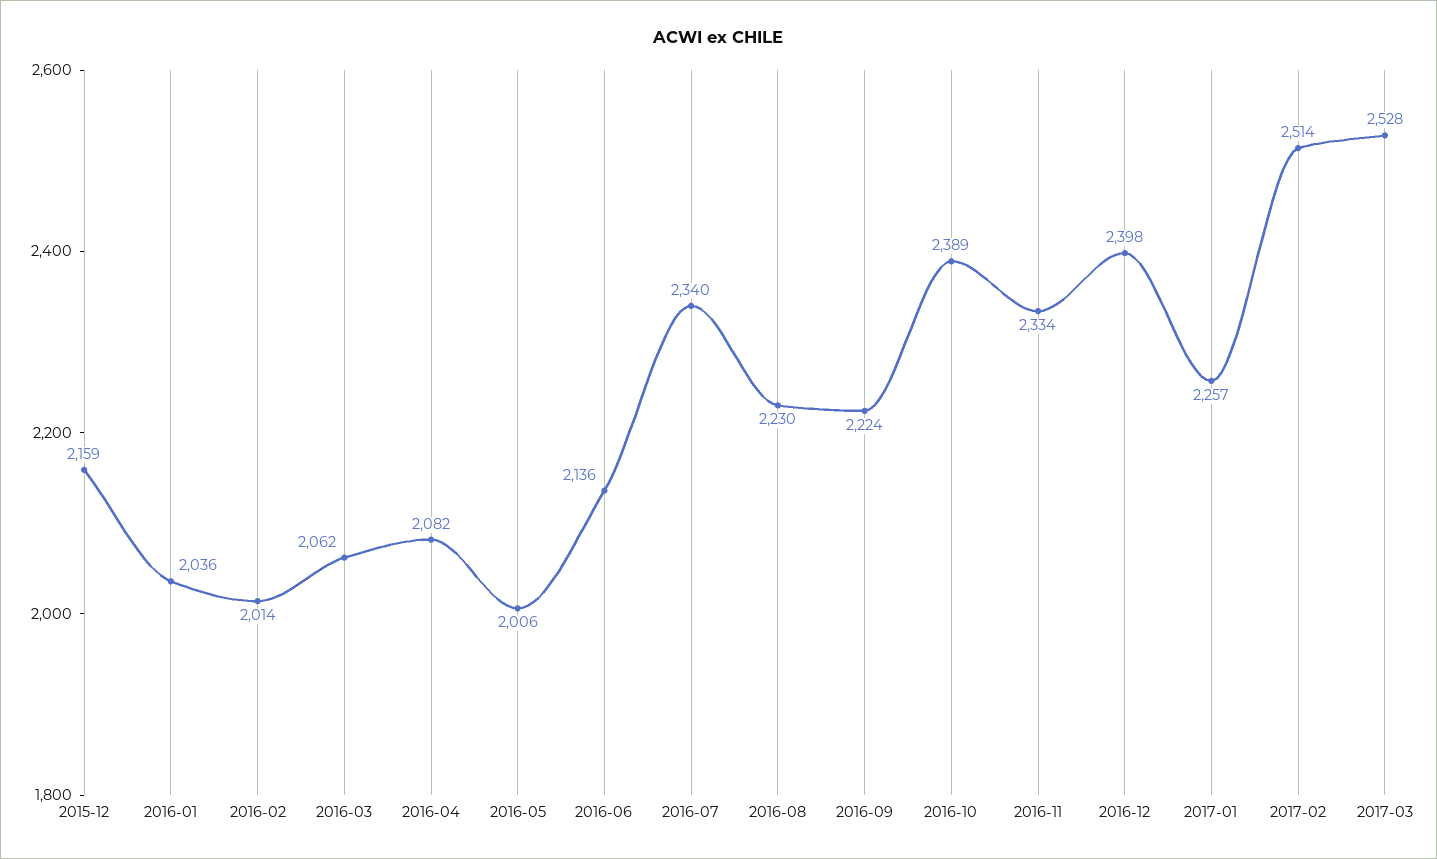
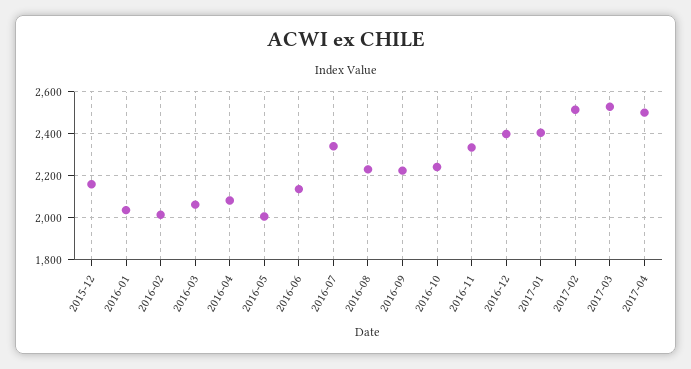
2016-10: 2389 -> 2250
2017-01: 2257 -> 2400
2017-04: none -> 2500

